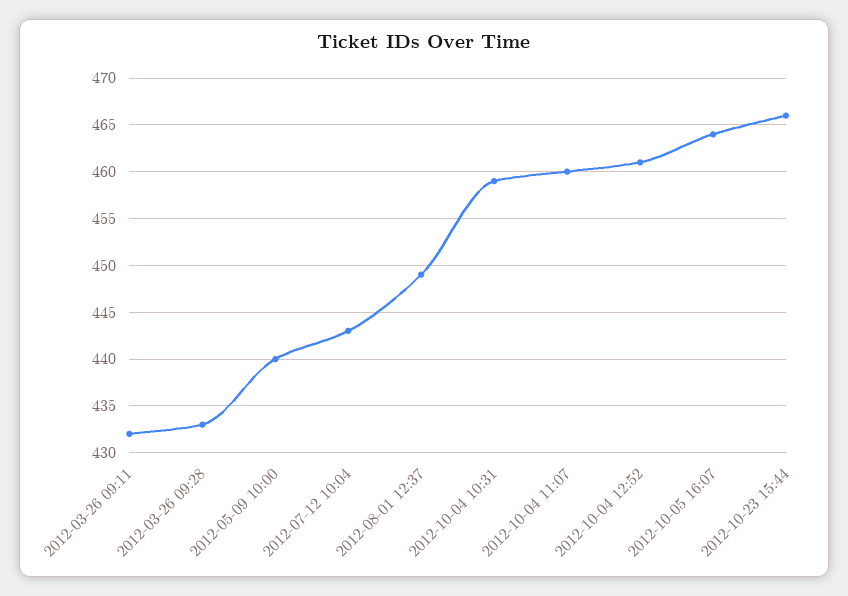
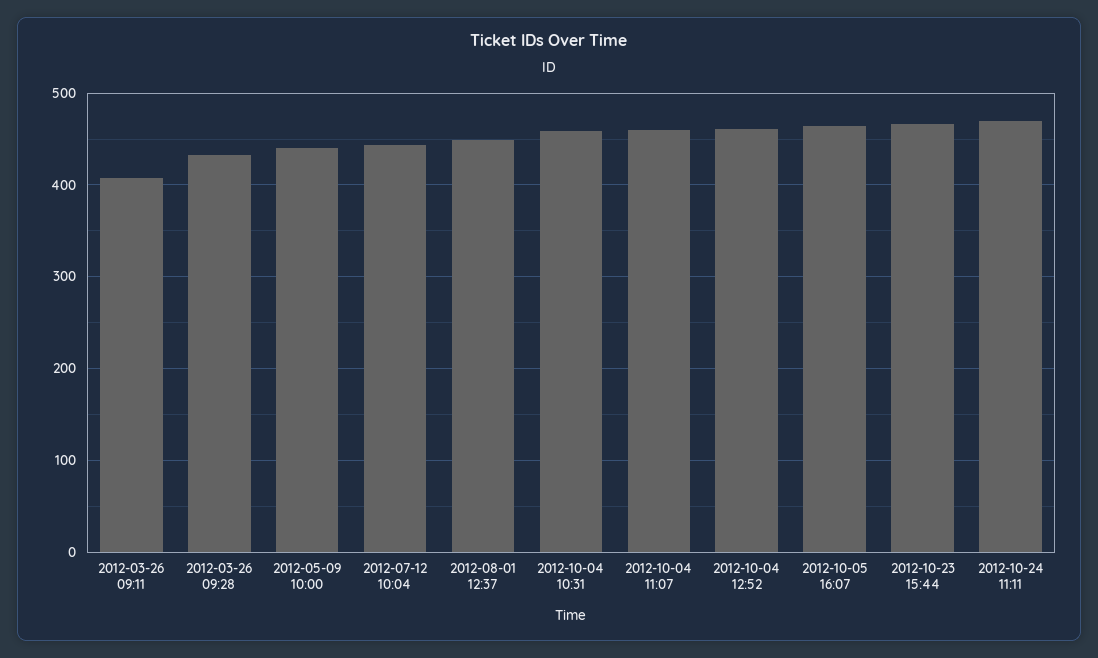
2012-03-26 09:11: 432 -> 410
2012-10-24 11:11: none -> 470

